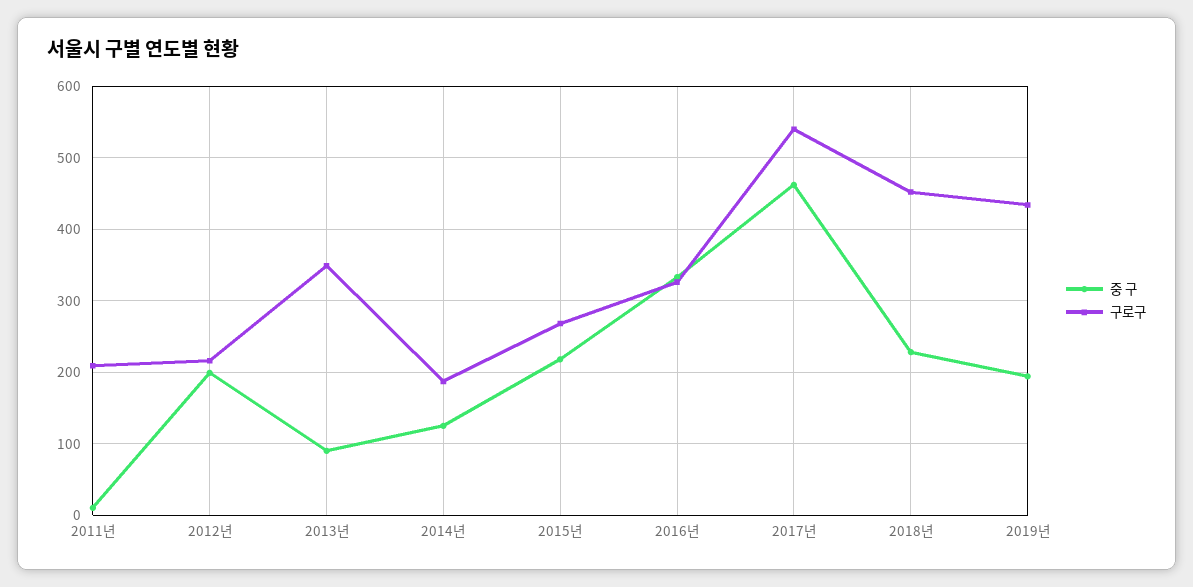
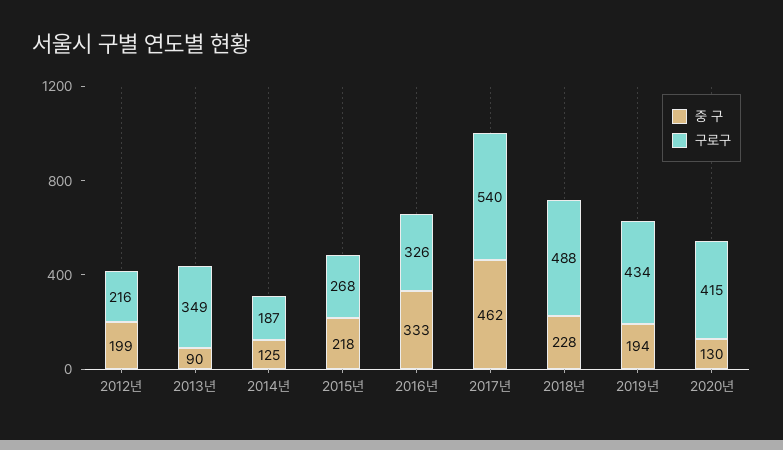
중 구, 2011년: 10 -> none
구로구, 2011년: 210 -> none
구로구, 2018년: 450 -> 488
중 구, 2020년: none -> 130
구로구, 2020년: none -> 415

